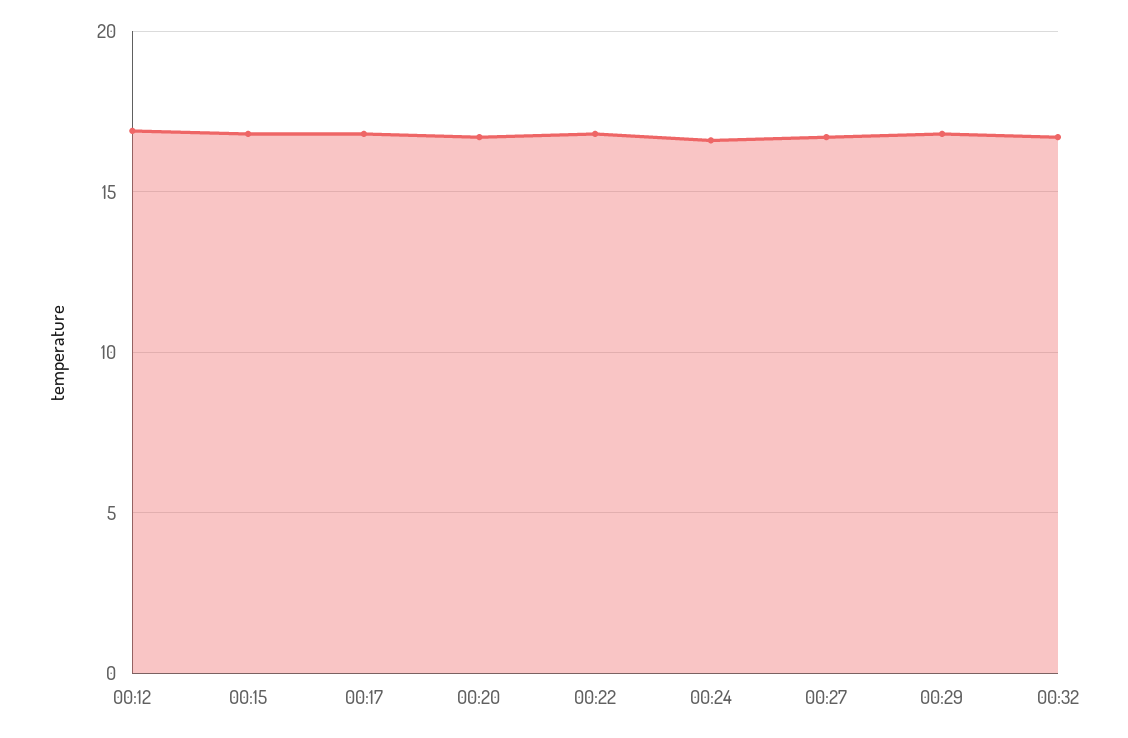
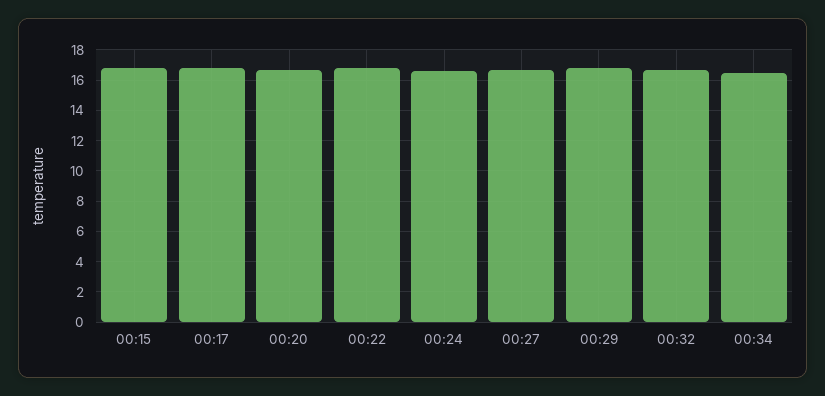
00:12: 17 -> none
00:34: none -> 16.5

